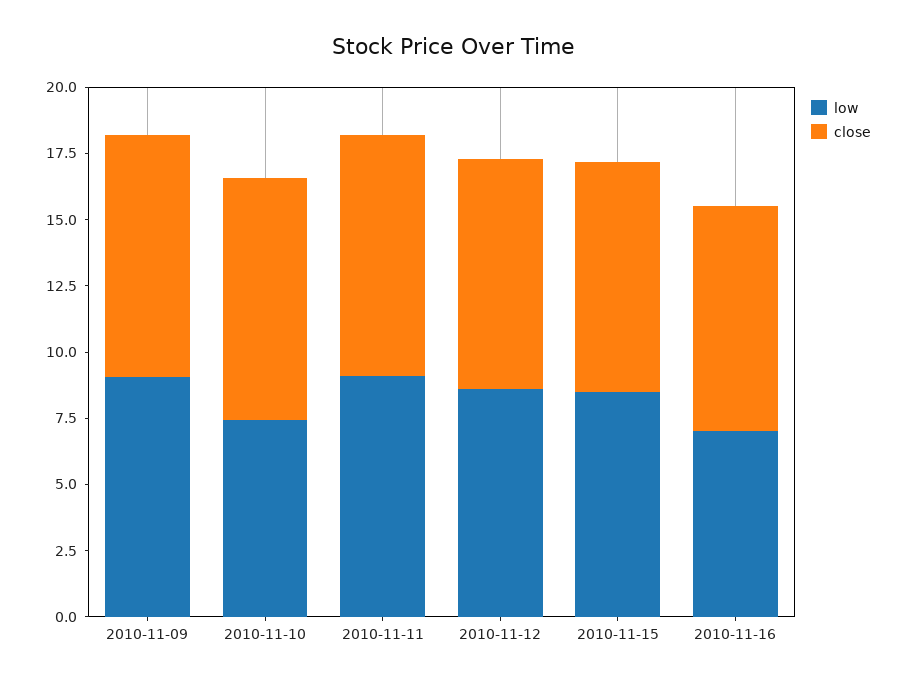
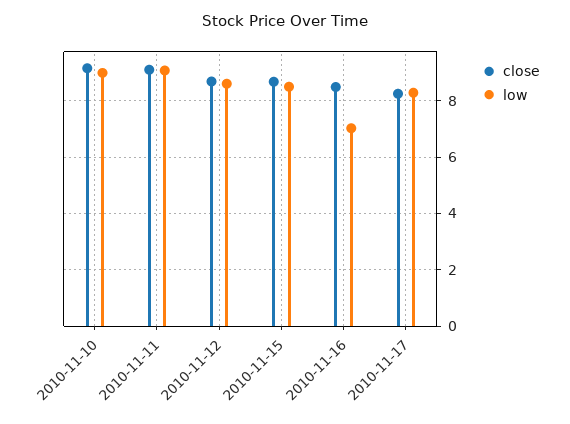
low, 2010-11-09: 9 -> none
close, 2010-11-09: 9 -> none
low, 2010-11-10: 7.5 -> 9
close, 2010-11-17: none -> 8.25
low, 2010-11-17: none -> 8.25

